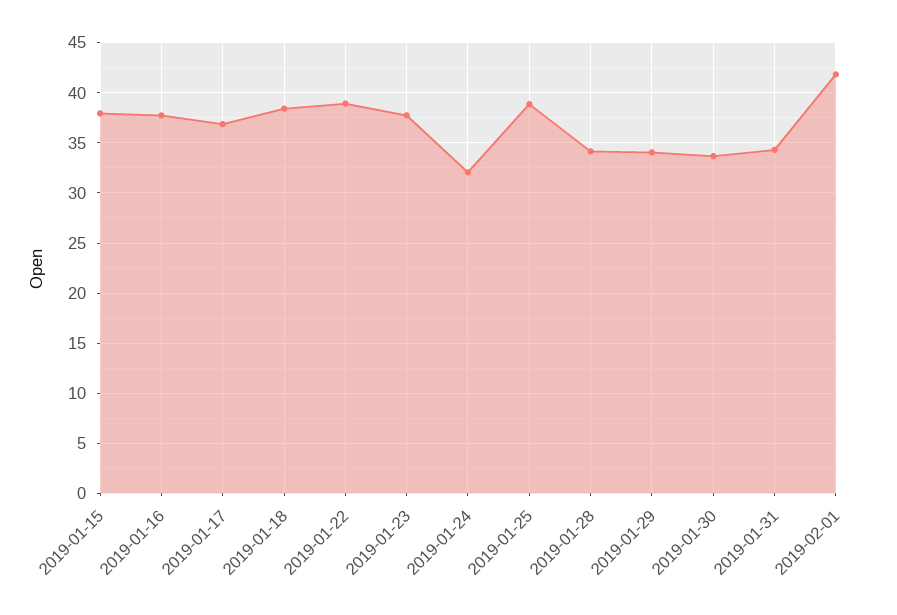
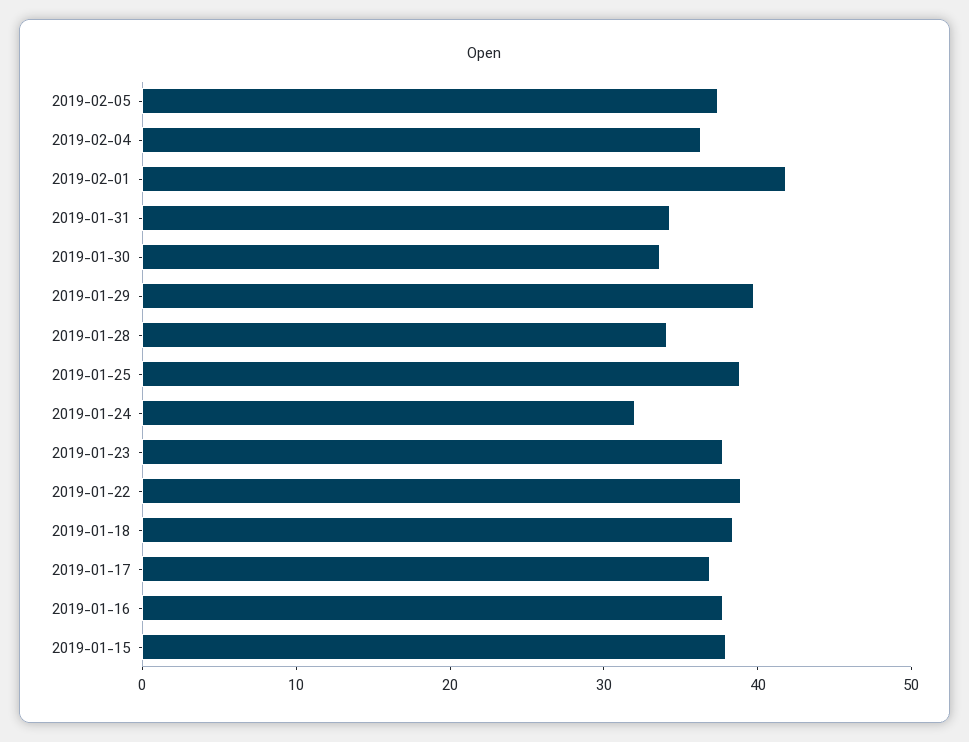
2019-01-29: 34 -> 40
2019-02-05: none -> 38
2019-02-04: none -> 36

